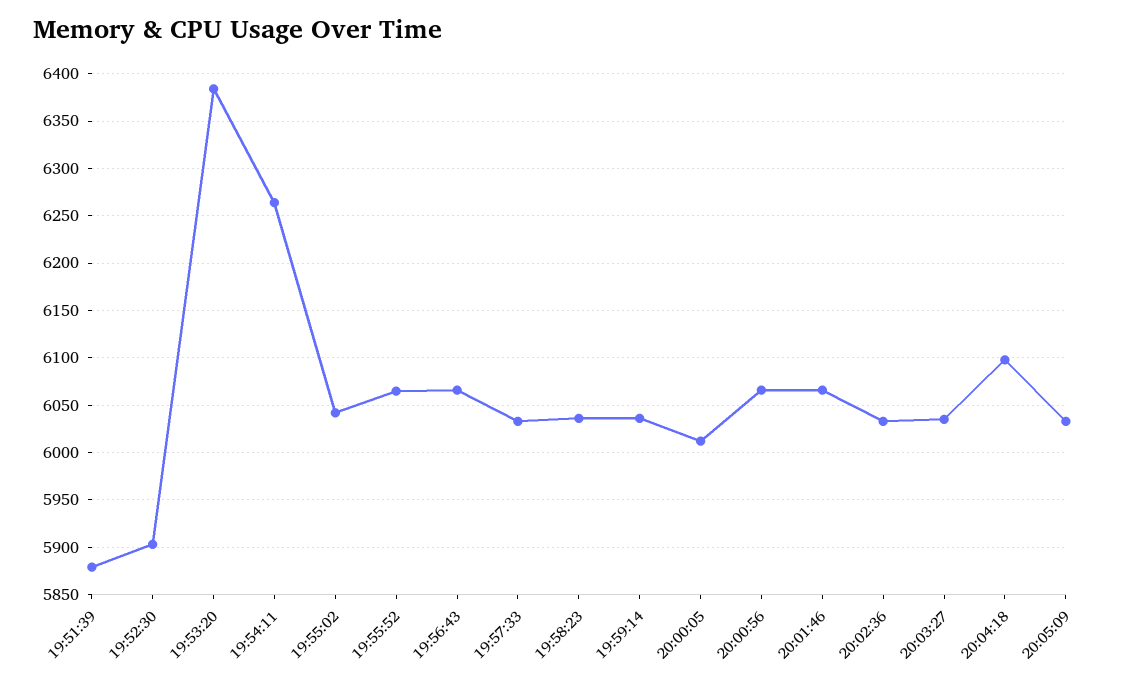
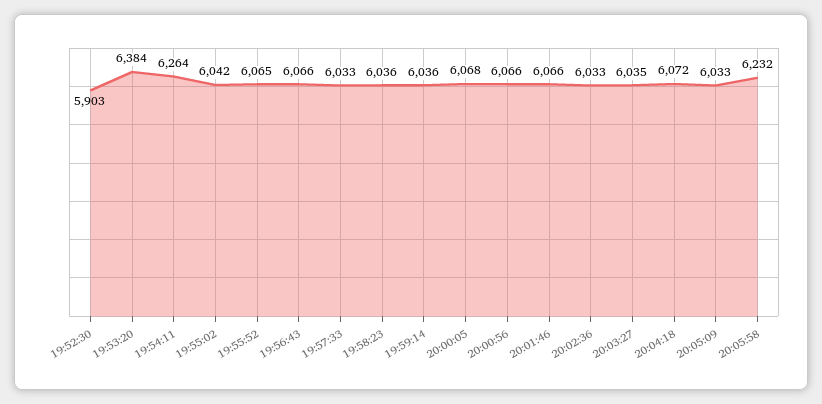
19:51:39: 5880 -> none
20:00:05: 6010 -> 6068
20:04:18: 6100 -> 6072
20:05:58: none -> 6232

